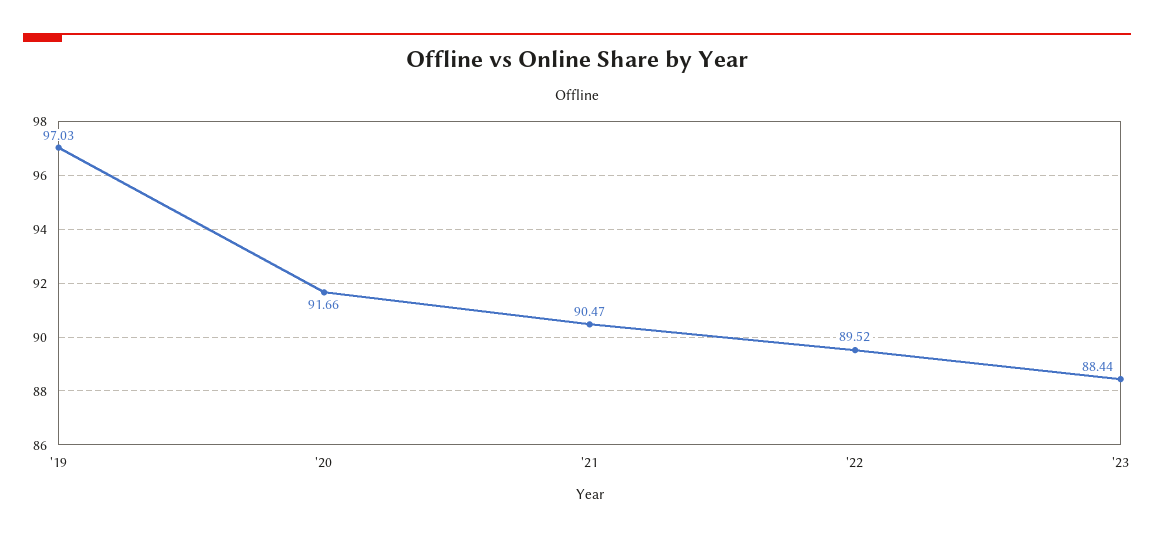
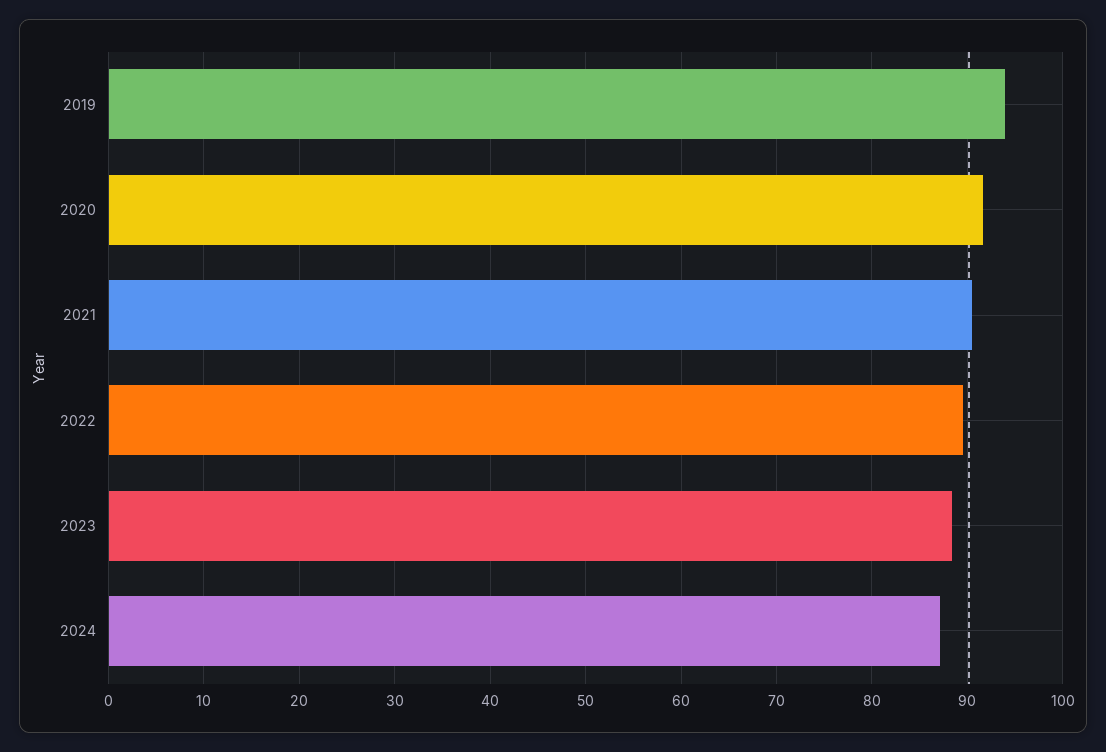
'19: 97.03 -> 94
2024: none -> 87

